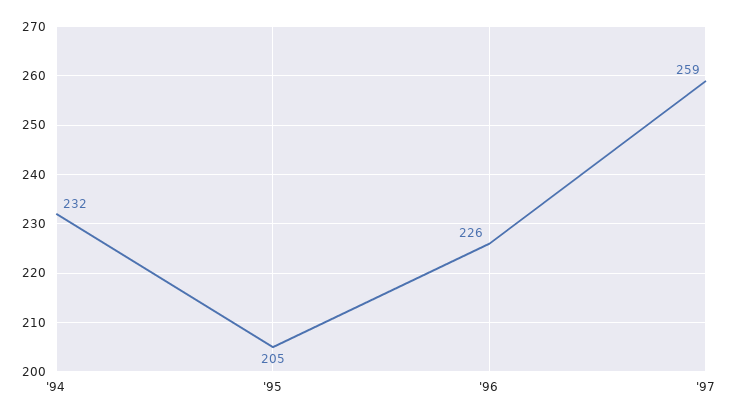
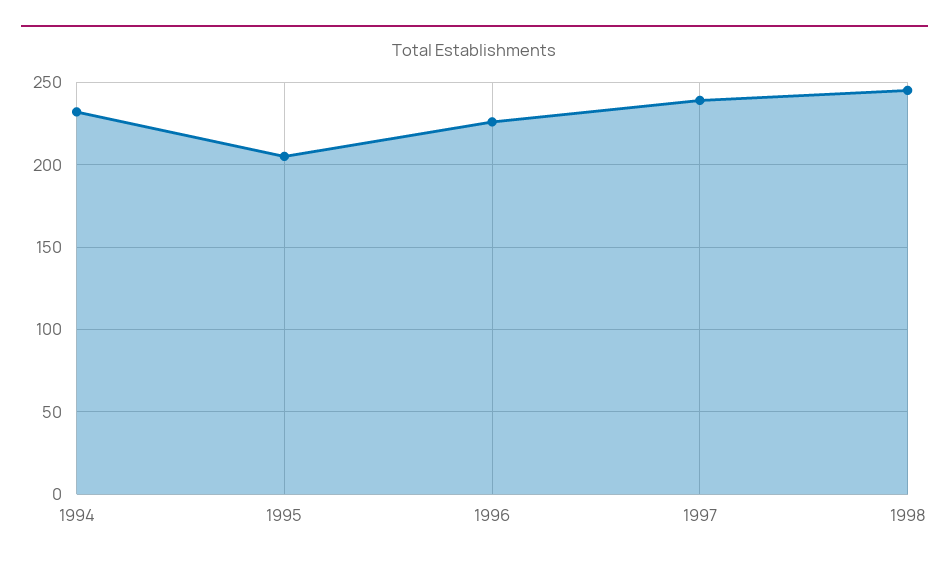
'97: 259 -> 240
1998: none -> 245

